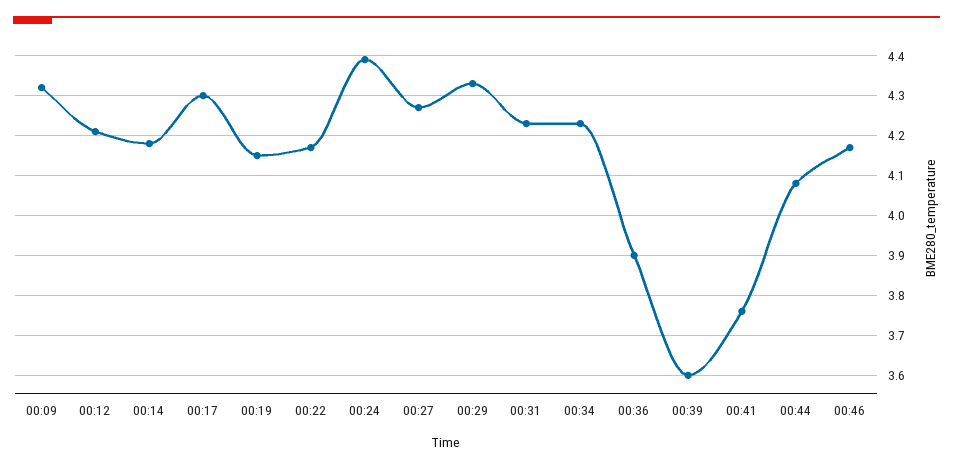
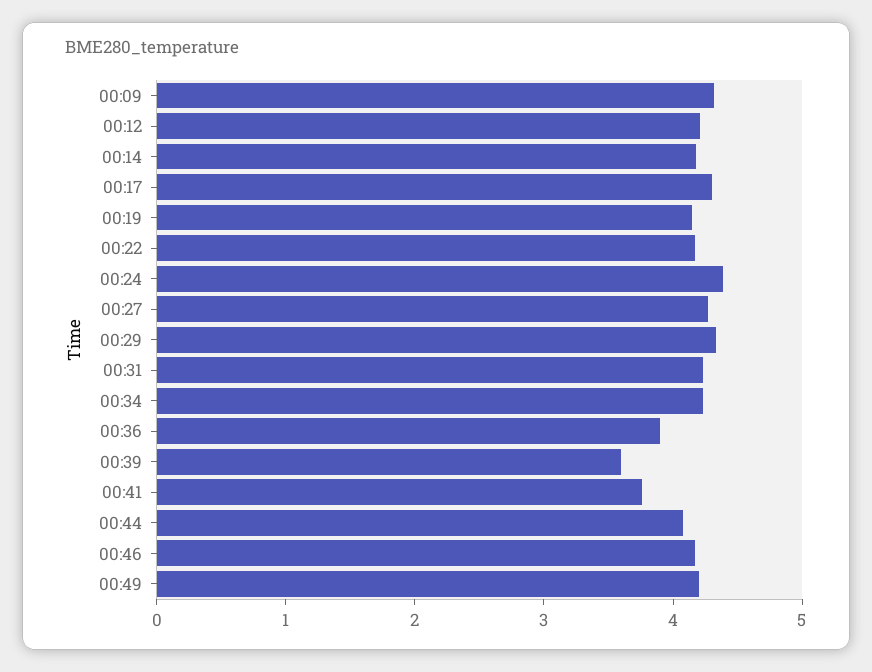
00:49: none -> 4.2

